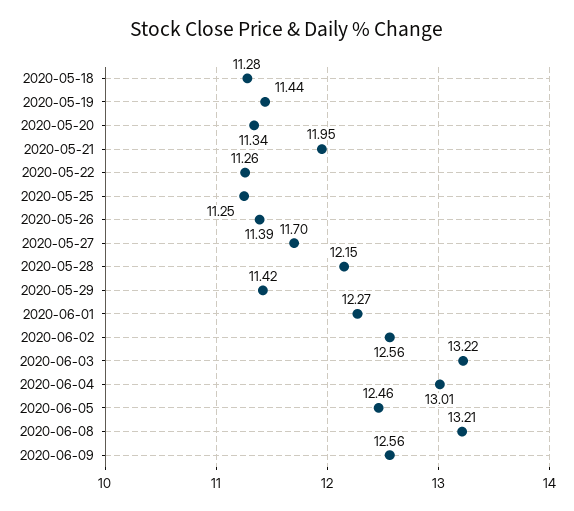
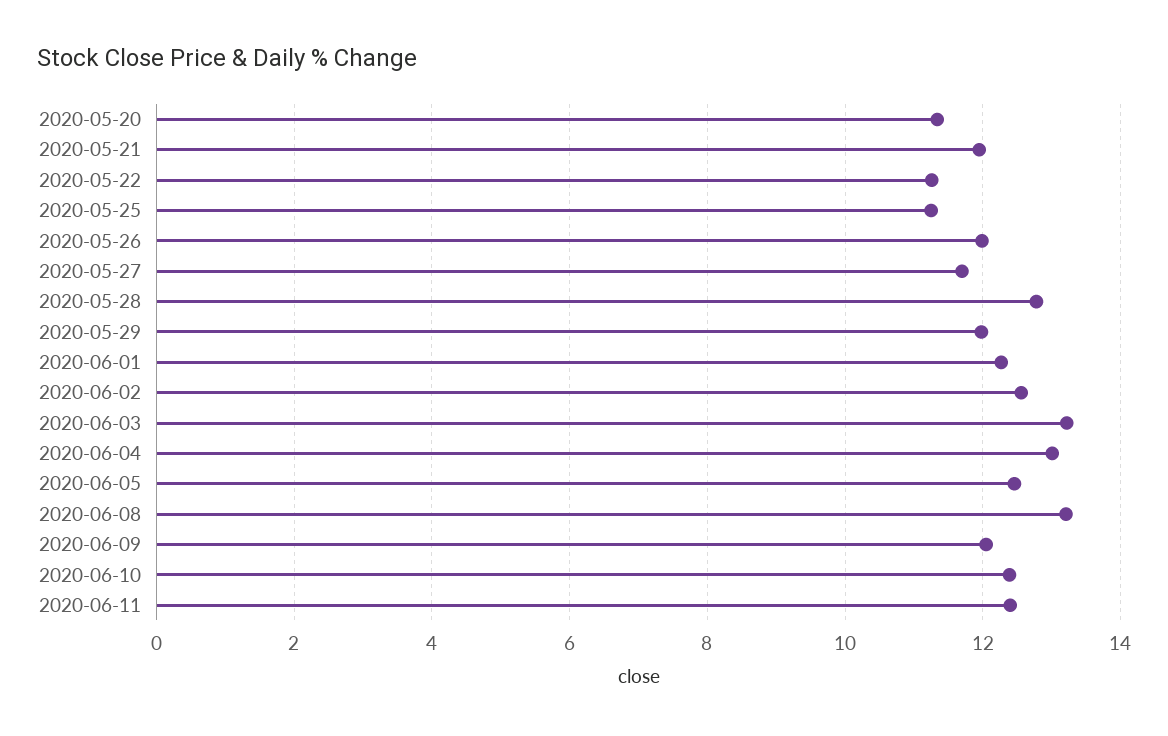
2020-05-18: 11.28 -> none
2020-05-19: 11.44 -> none
2020-05-26: 11.39 -> 12
2020-05-28: 12.15 -> 12.8
2020-05-29: 11.42 -> 12
2020-06-09: 12.56 -> 12
2020-06-10: none -> 12.4
2020-06-11: none -> 12.4

